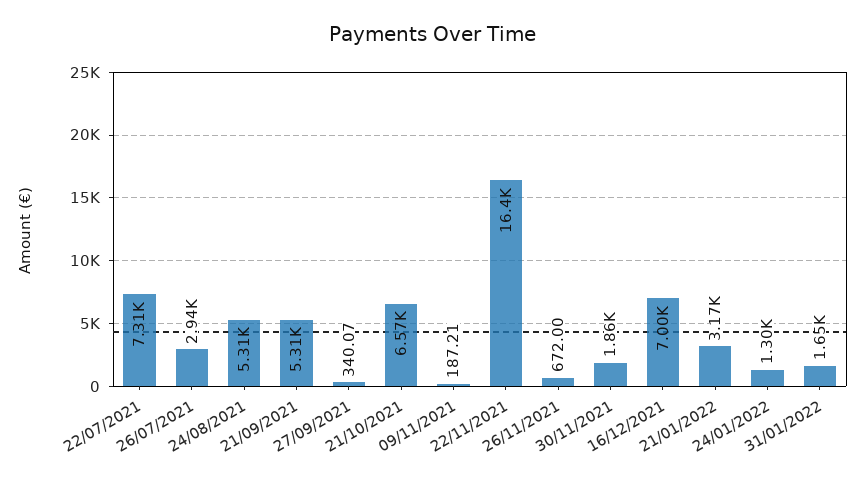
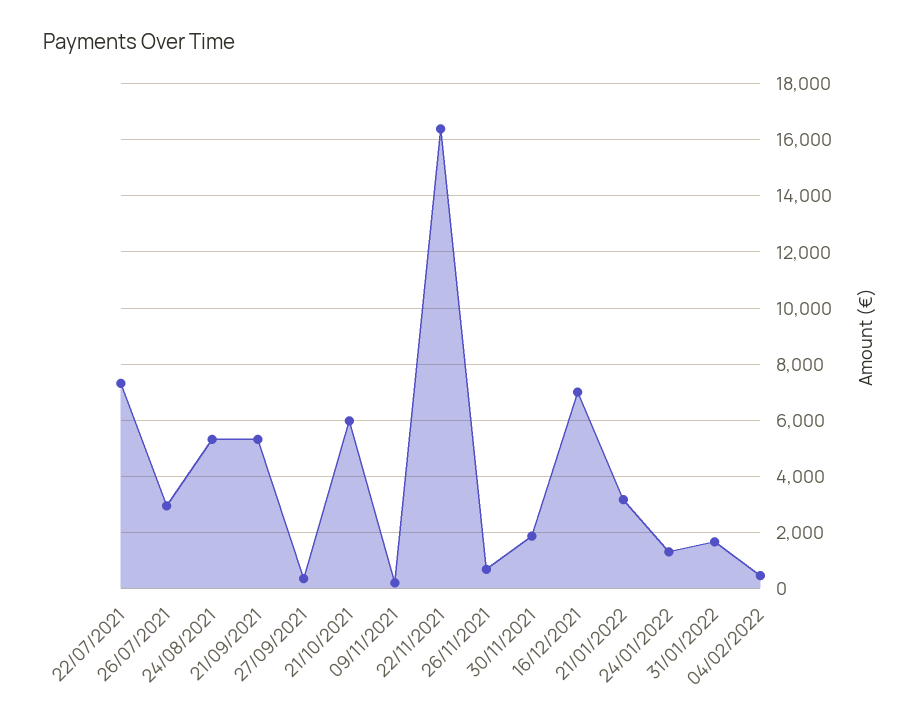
21/10/2021: 6570 -> 6000
04/02/2022: none -> 500

